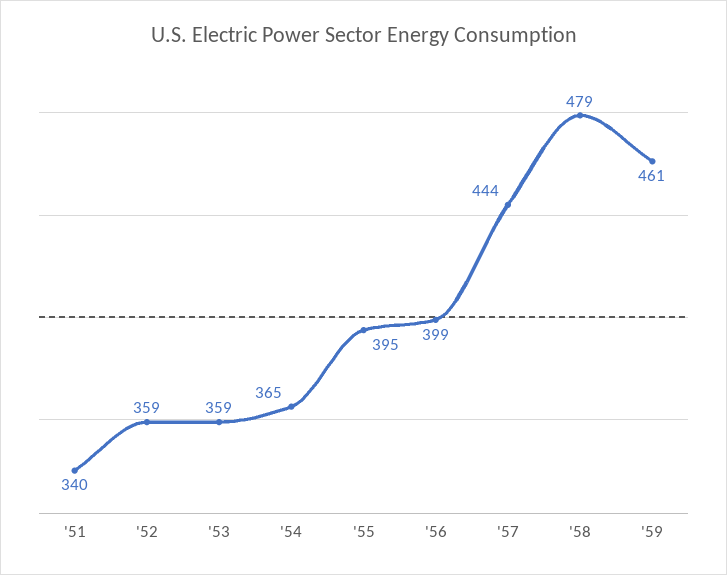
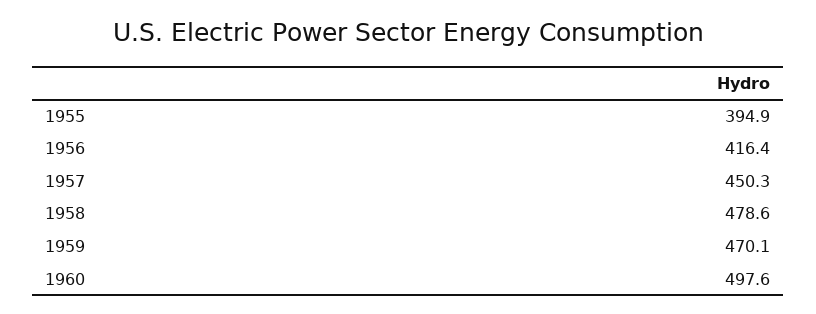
'51: 340 -> none
'52: 359 -> none
'53: 359 -> none
'54: 365 -> none
'56: 399 -> 416.4
'57: 444 -> 450.3
'59: 461 -> 470.1
1960: none -> 497.6

